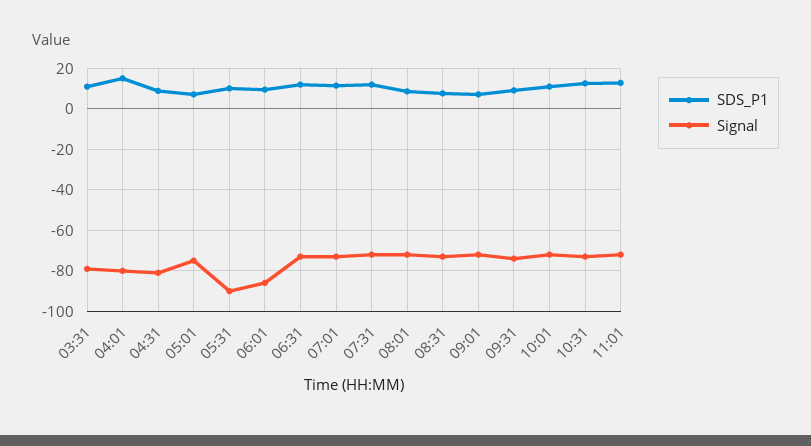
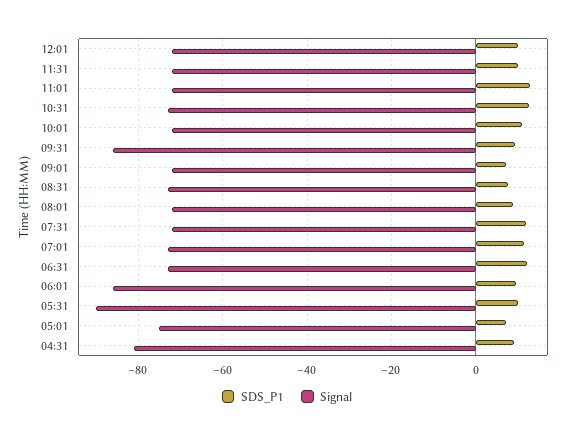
SDS_P1, 03:31: 10 -> none
Signal, 03:31: -80 -> none
SDS_P1, 04:01: 15 -> none
Signal, 04:01: -80 -> none
Signal, 09:31: -75 -> -86
SDS_P1, 12:01: none -> 10
Signal, 12:01: none -> -72
SDS_P1, 11:31: none -> 10
Signal, 11:31: none -> -72

